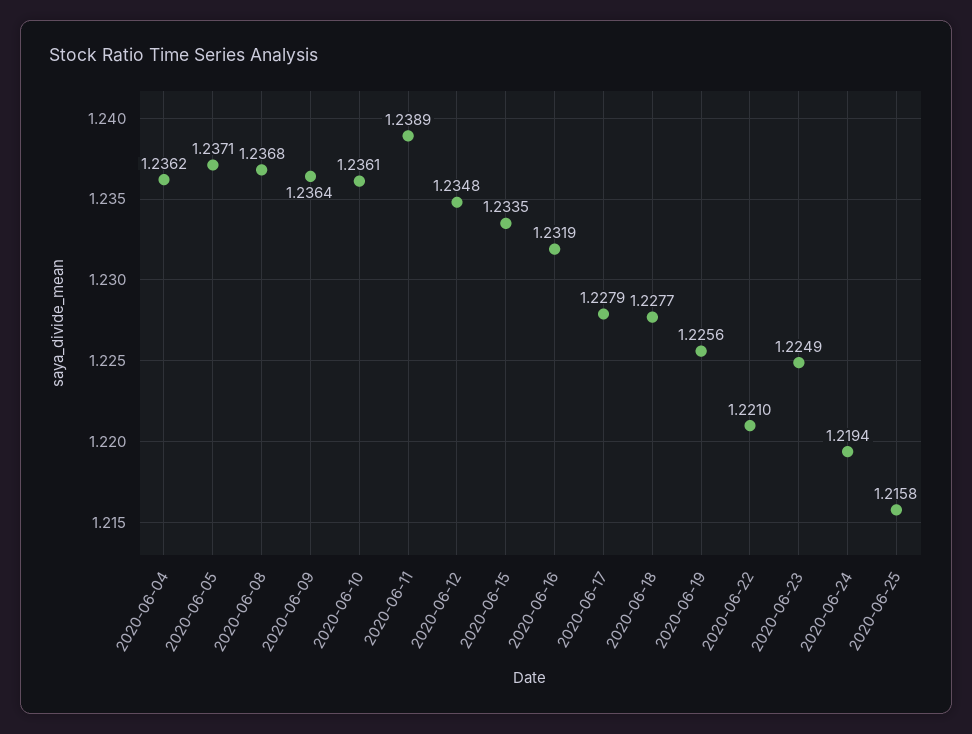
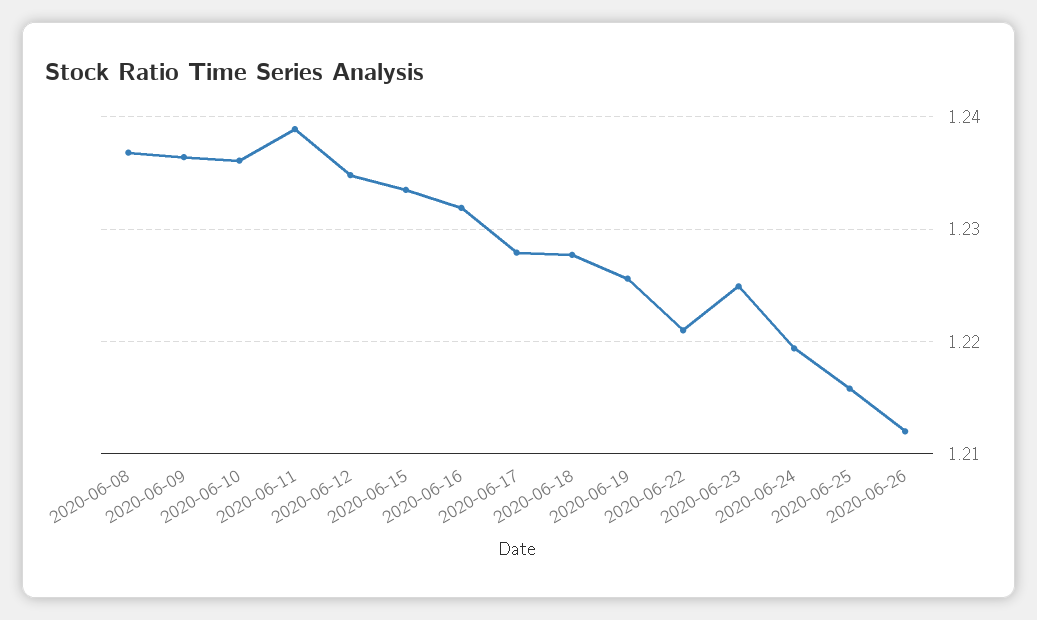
2020-06-04: 1.2362 -> none
2020-06-05: 1.2371 -> none
2020-06-26: none -> 1.212

